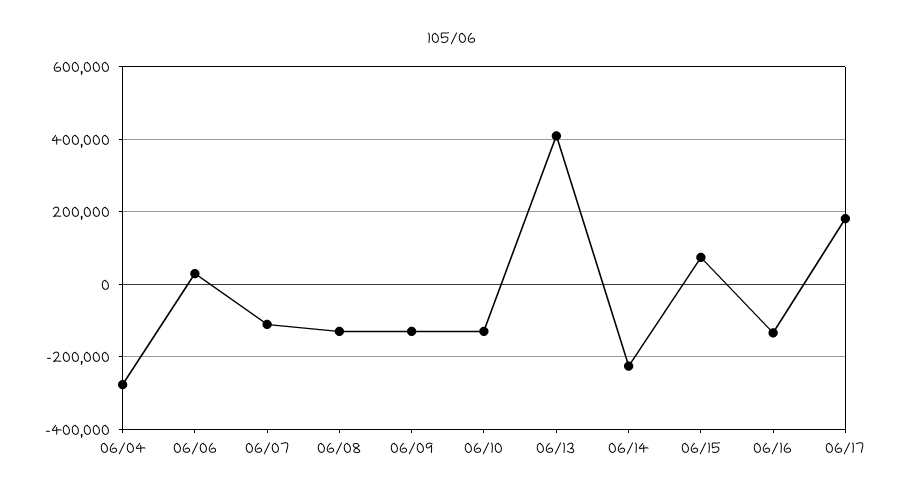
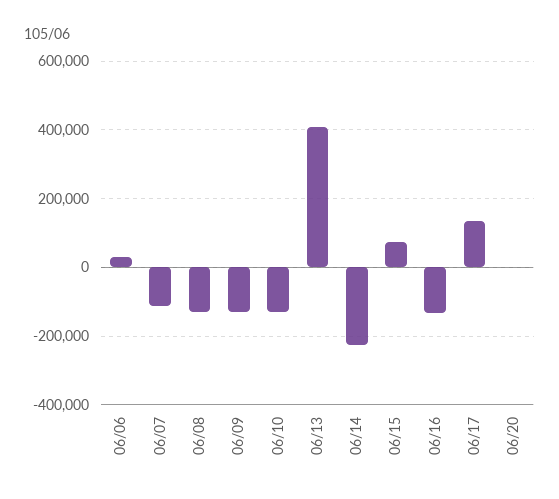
06/04: -280000 -> none
06/17: 180000 -> 140000
06/20: none -> 0

